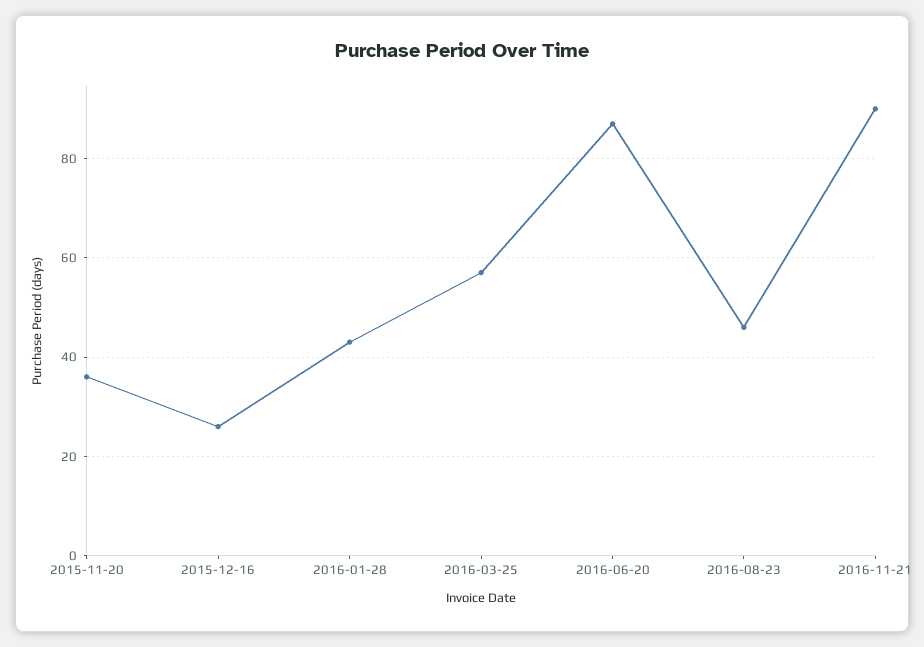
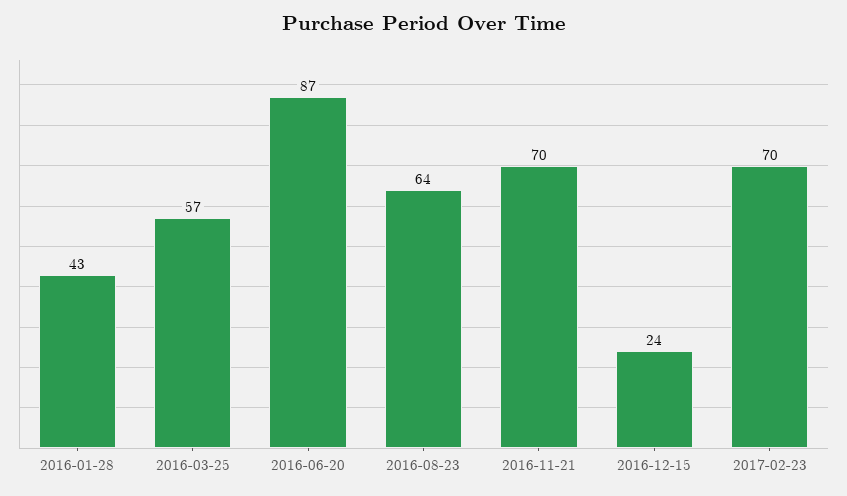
2015-11-20: 35 -> none
2015-12-16: 25 -> none
2016-08-23: 45 -> 64
2016-11-21: 90 -> 70
2016-12-15: none -> 24
2017-02-23: none -> 70

